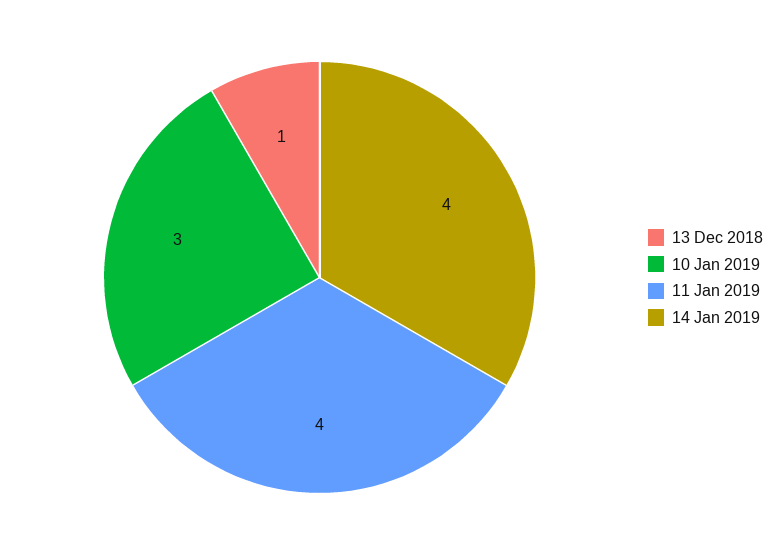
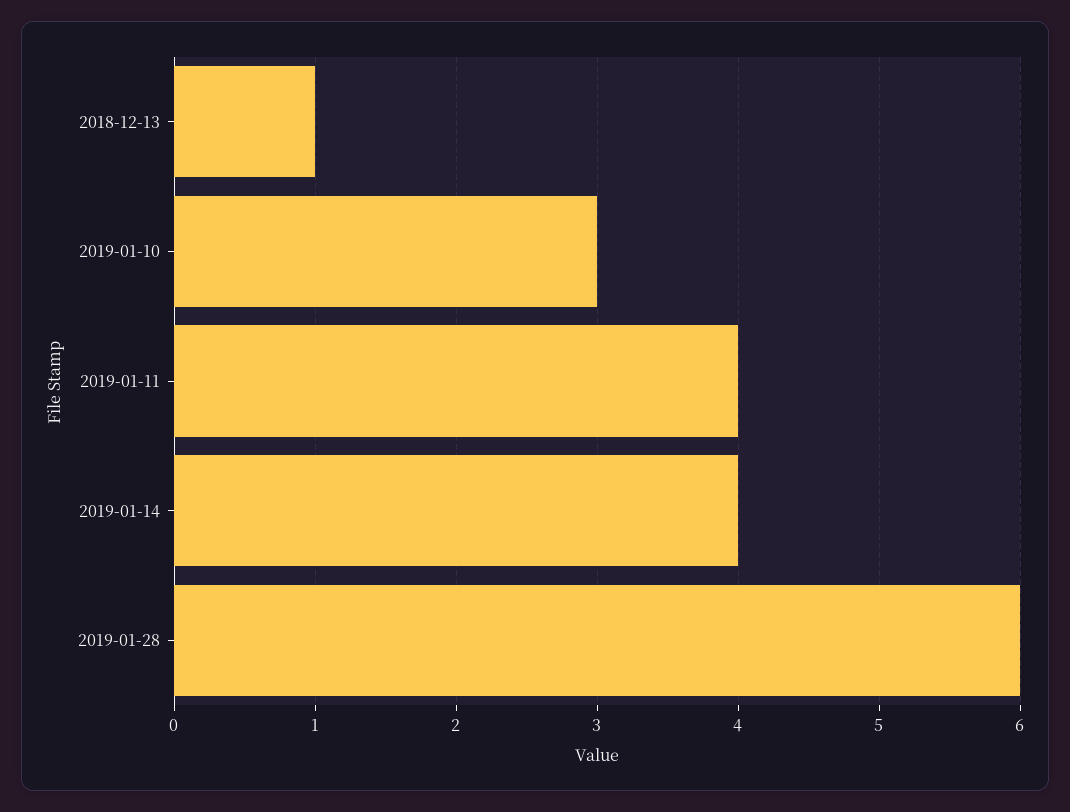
2019-01-28: none -> 6

